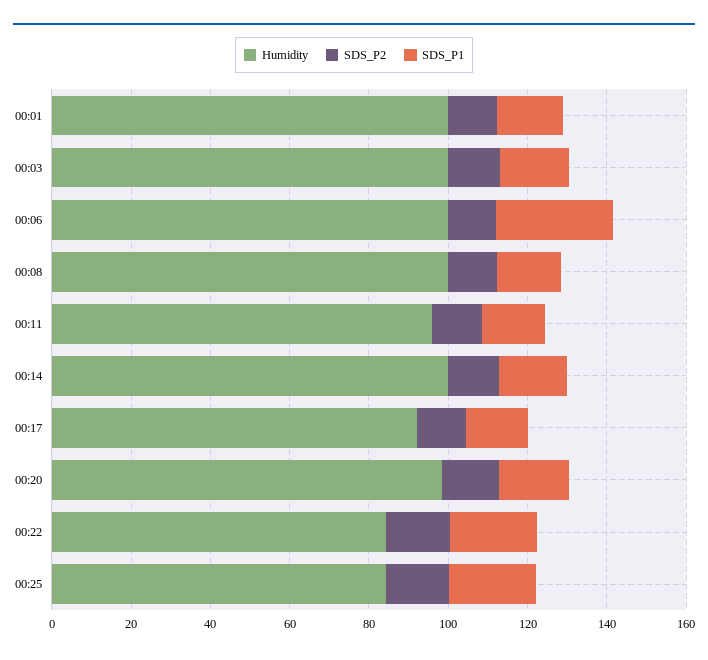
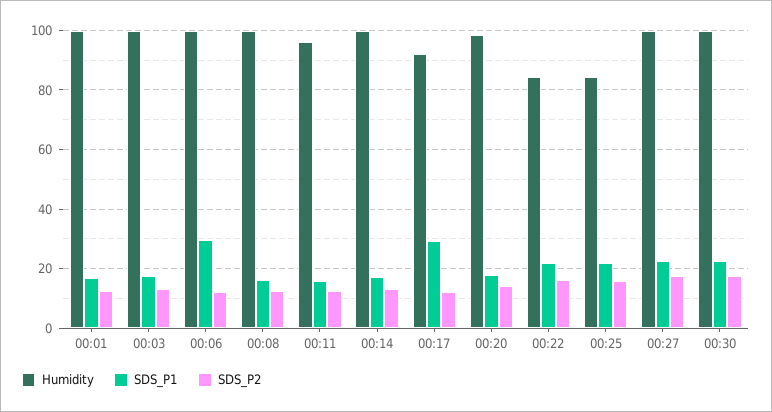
SDS_P1, 00:17: 15 -> 30
Humidity, 00:27: none -> 100
SDS_P1, 00:27: none -> 22.5
SDS_P2, 00:27: none -> 17.5
Humidity, 00:30: none -> 100
SDS_P1, 00:30: none -> 22.5
SDS_P2, 00:30: none -> 17.5

